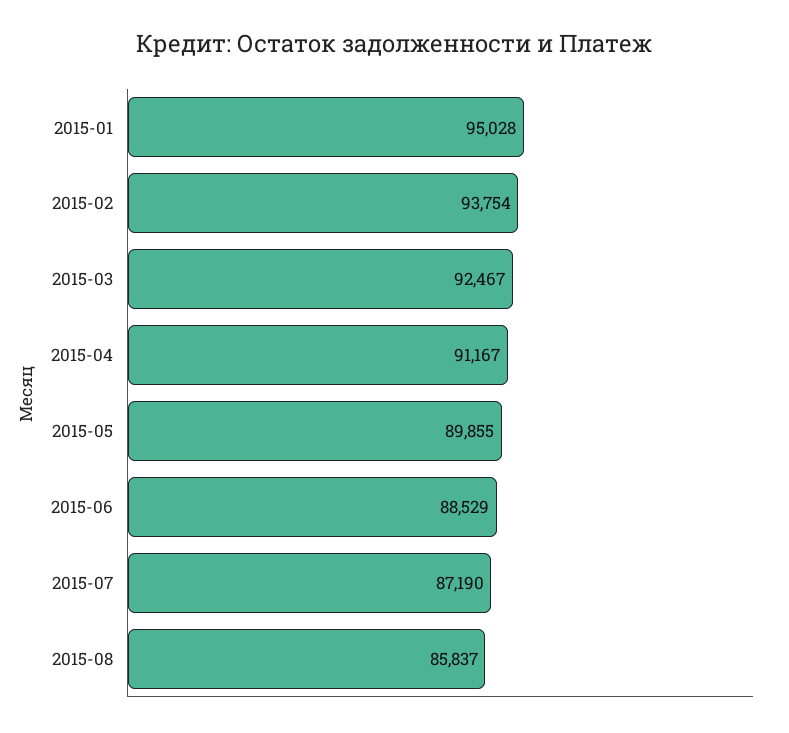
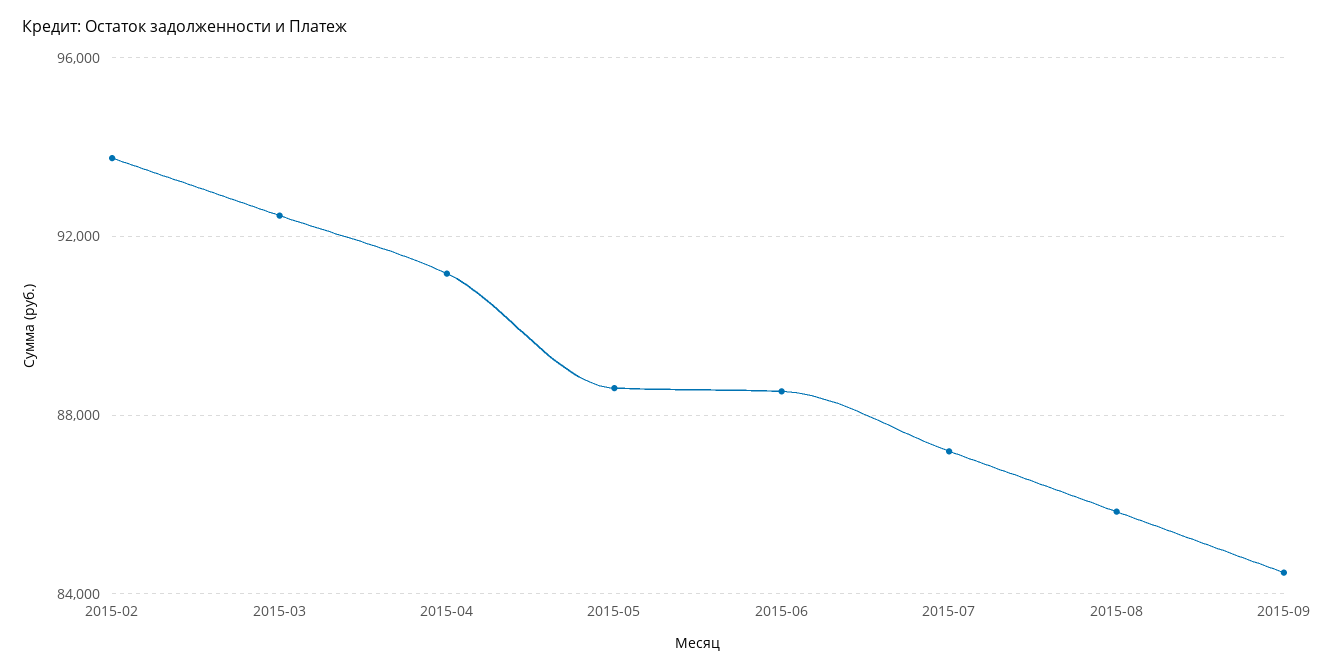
2015-01: 95028 -> none
2015-05: 89855 -> 88500
2015-09: none -> 84500

